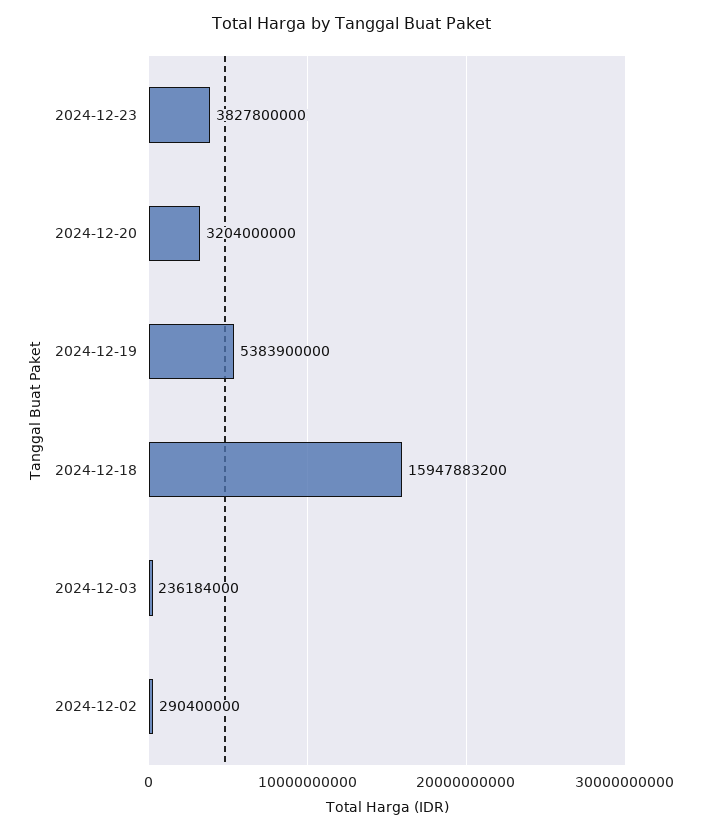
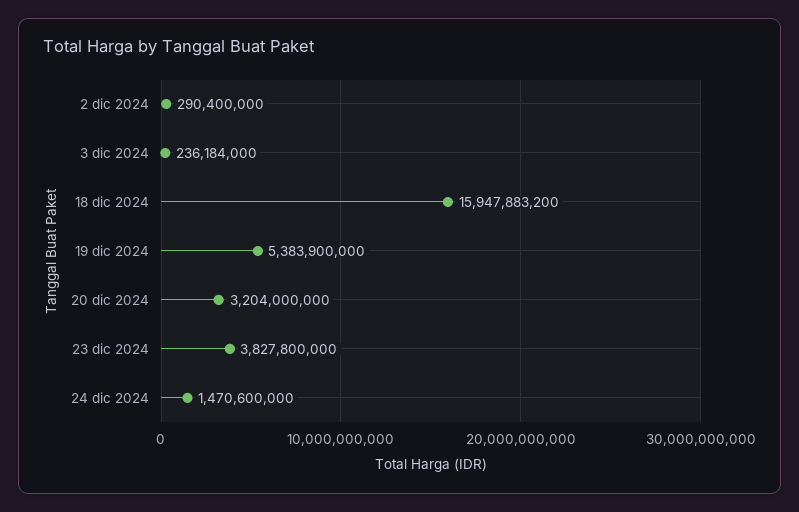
24 dic 2024: none -> 1470600000

